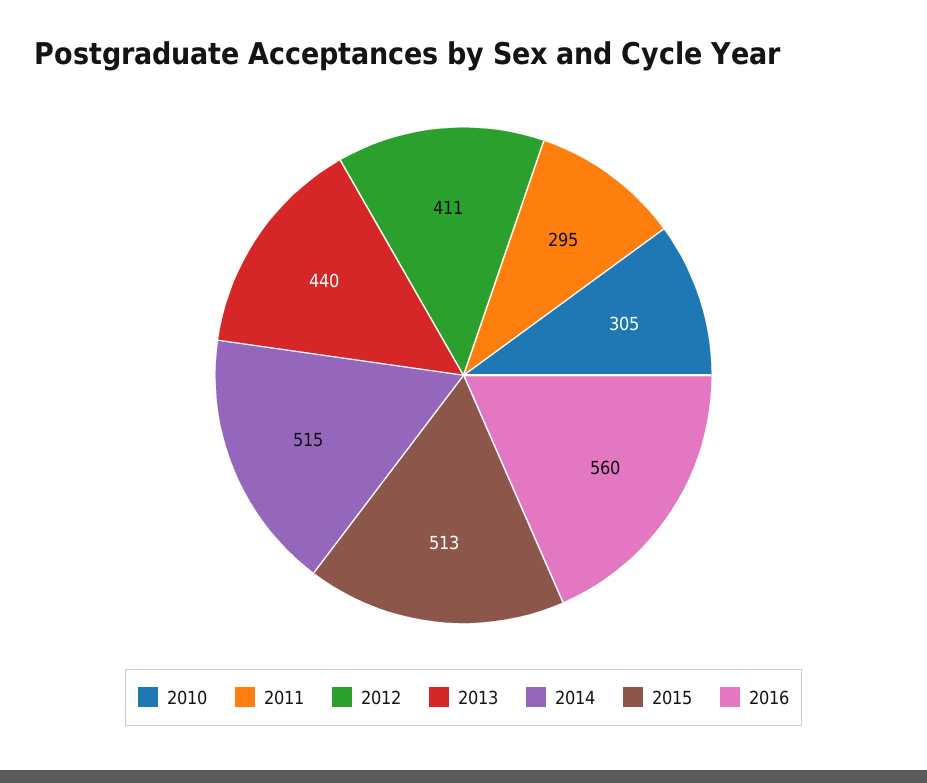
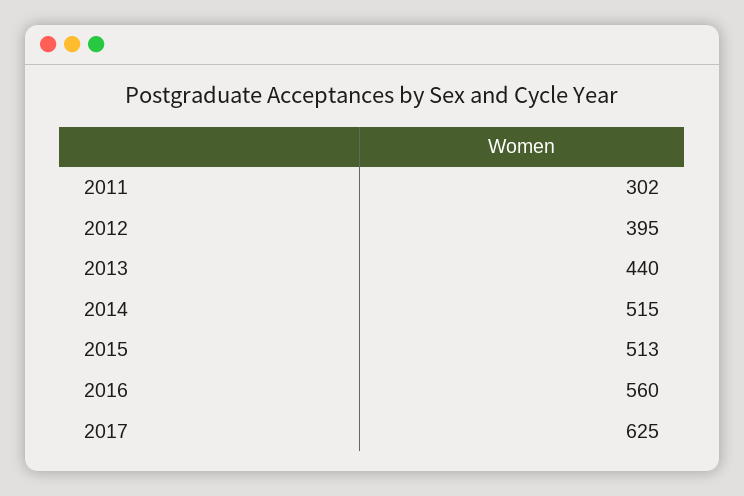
2010: 305 -> none
2011: 295 -> 302
2012: 411 -> 395
2017: none -> 625

